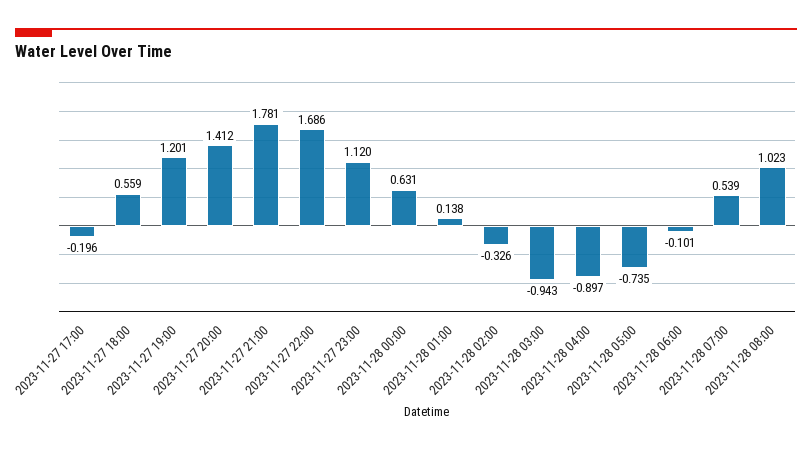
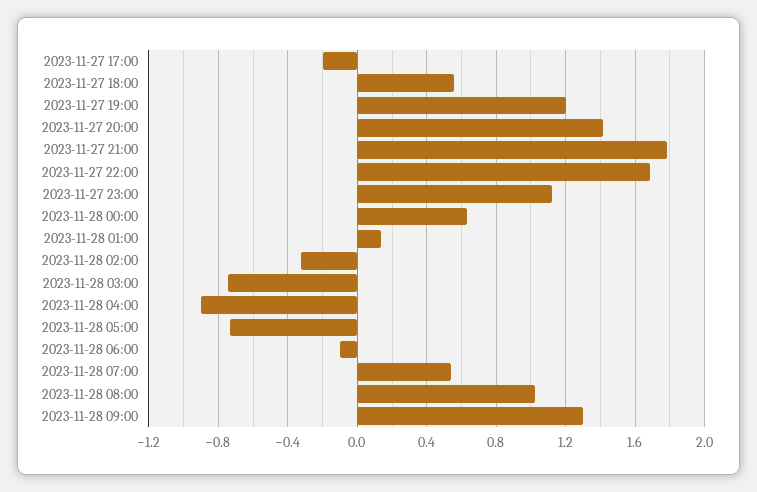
2023-11-28 03:00: -0.943 -> -0.75
2023-11-28 09:00: none -> 1.3

